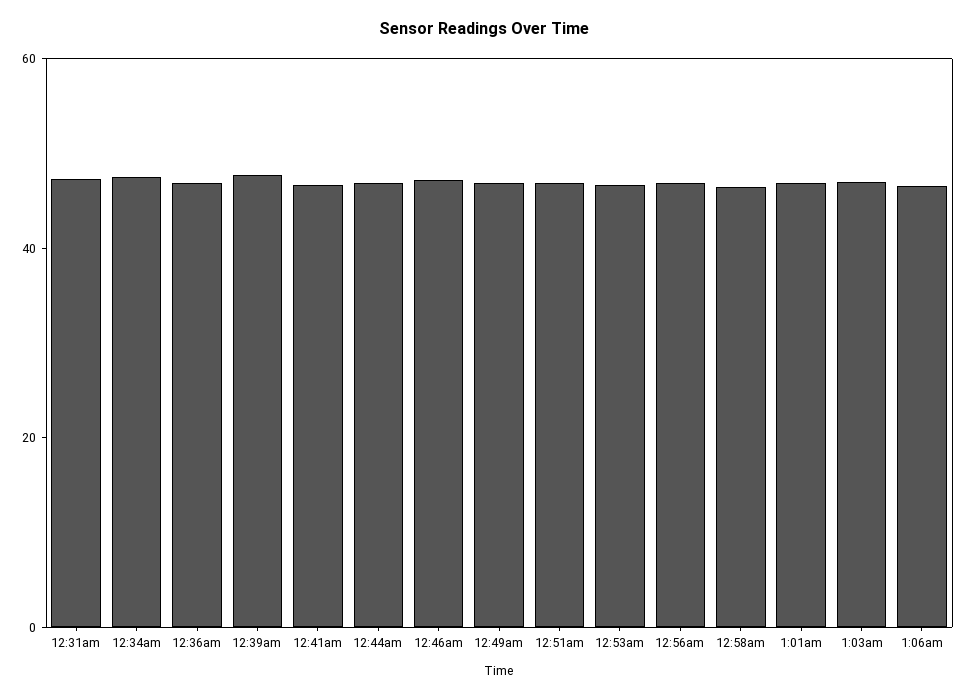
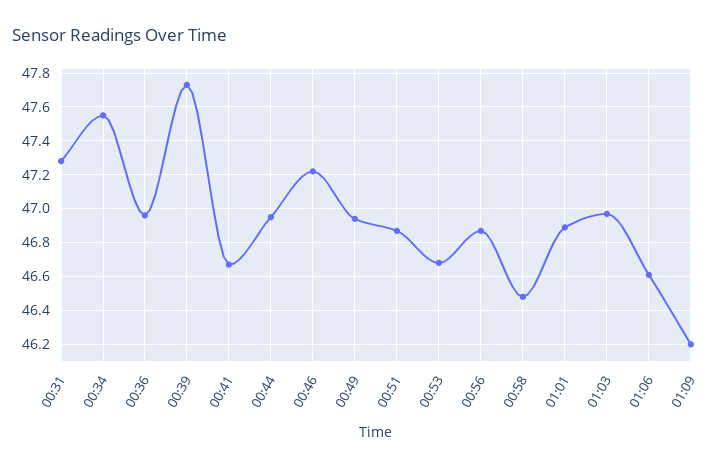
01:09: none -> 46.2

